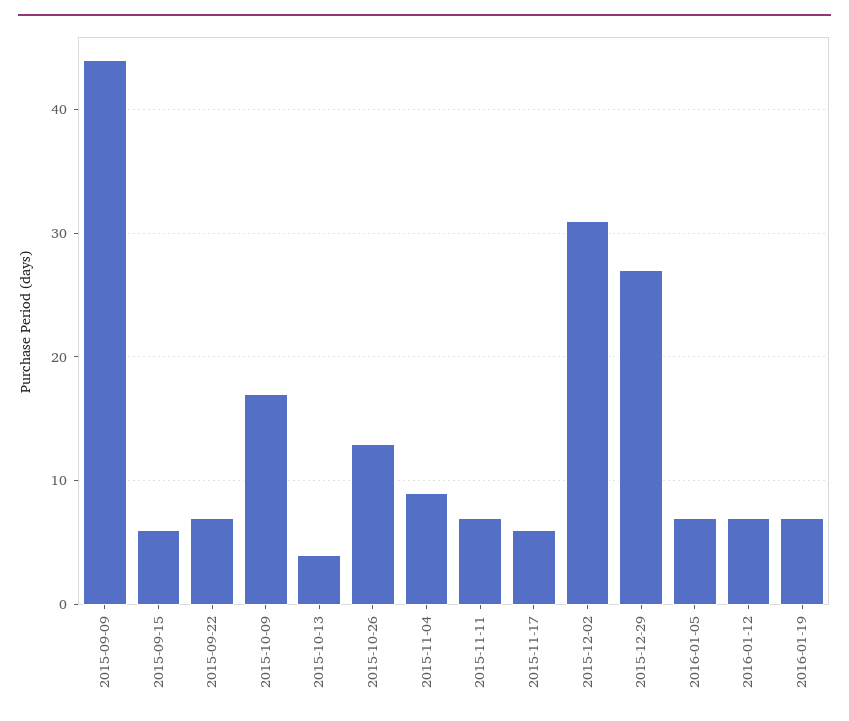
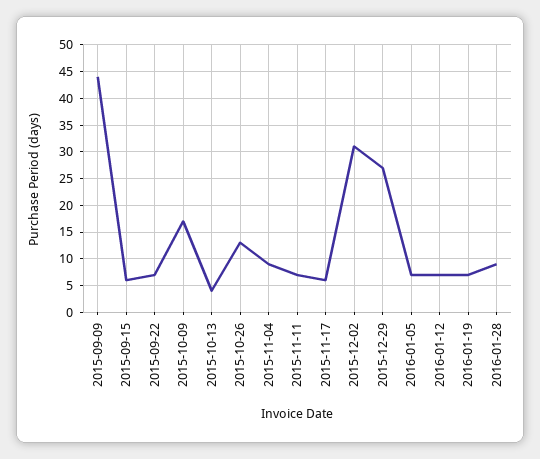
2016-01-28: none -> 10

